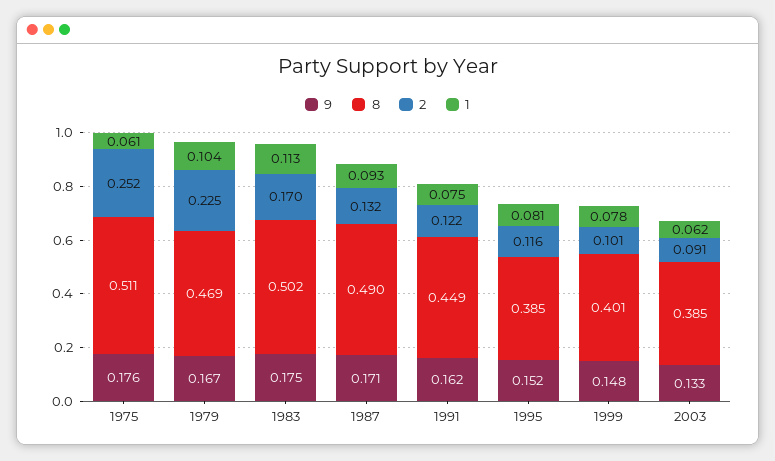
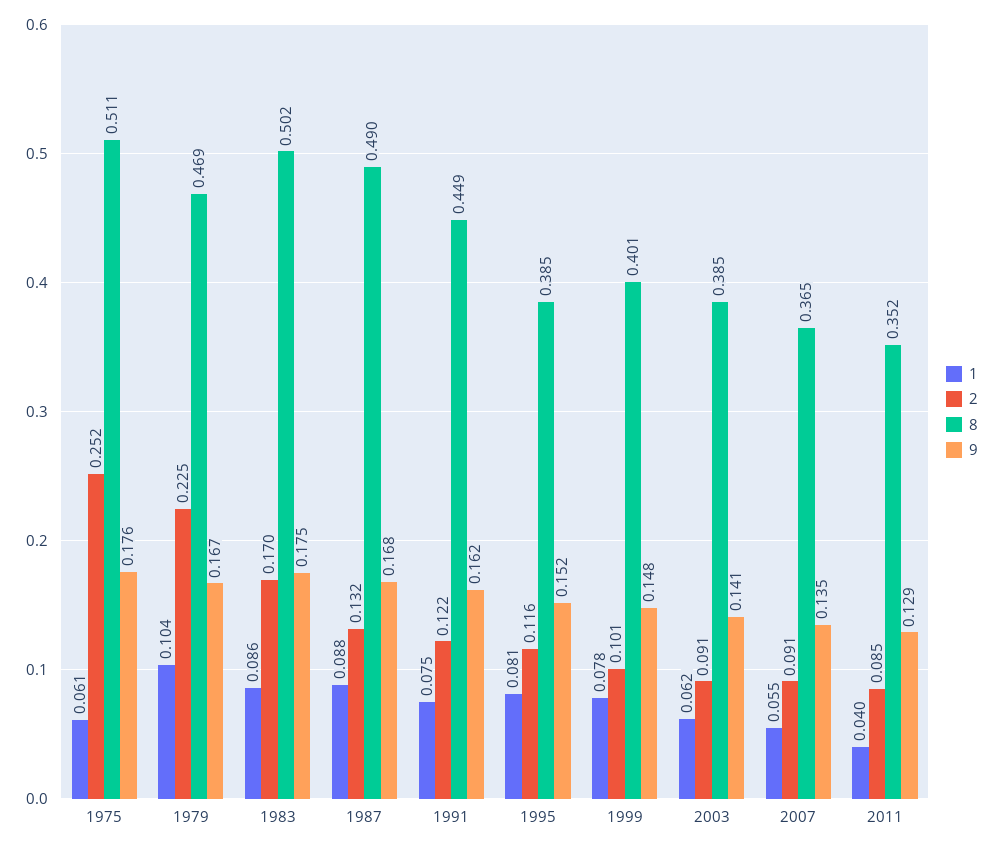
1, 1983: 0.113 -> 0.086
9, 1987: 0.171 -> 0.168
1, 1987: 0.093 -> 0.088
9, 2003: 0.133 -> 0.141
1, 2007: none -> 0.055
2, 2007: none -> 0.091
8, 2007: none -> 0.365
9, 2007: none -> 0.135
1, 2011: none -> 0.04
2, 2011: none -> 0.085
8, 2011: none -> 0.352
9, 2011: none -> 0.129

